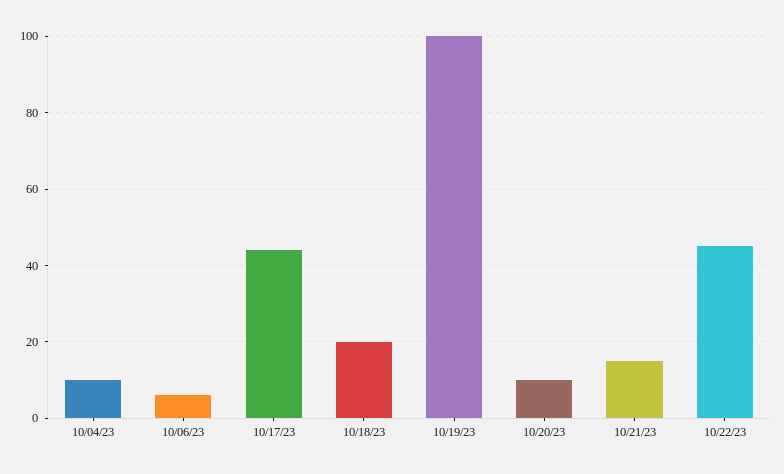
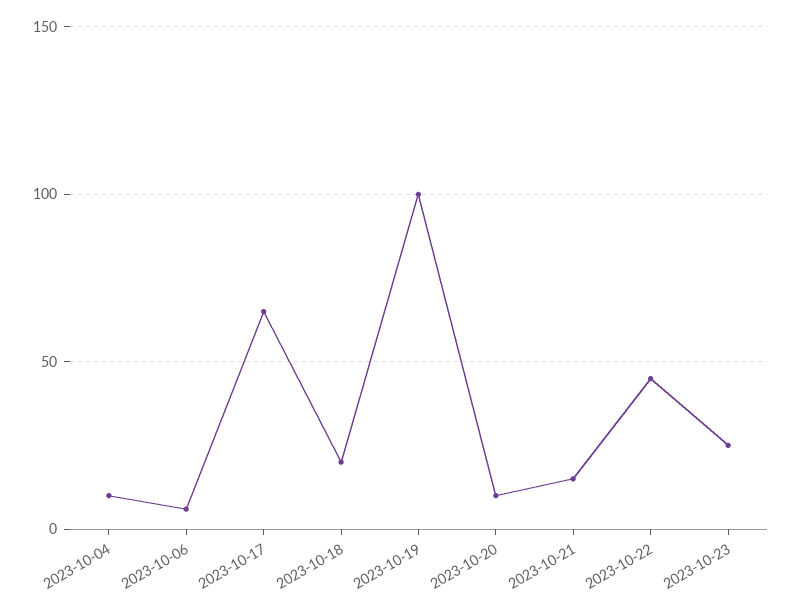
10/17/23: 45 -> 65
2023-10-23: none -> 25

